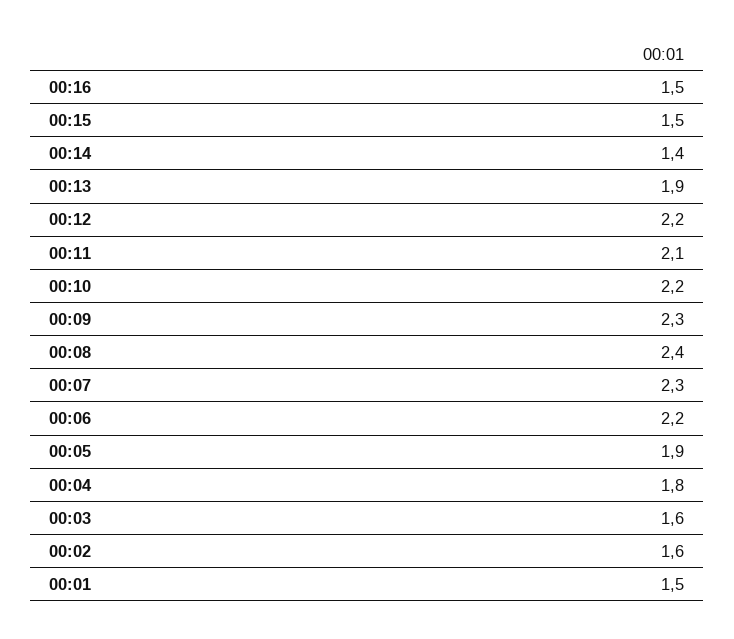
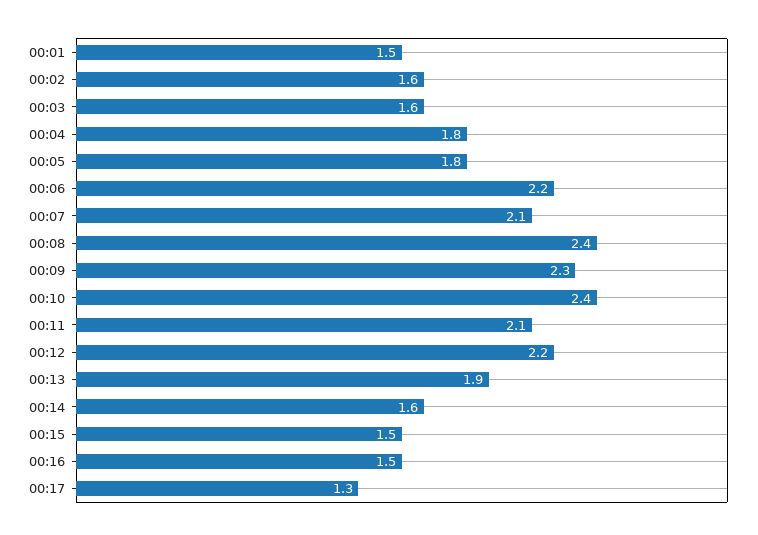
00:14: 1.4 -> 1.6
00:10: 2.2 -> 2.4
00:07: 2.3 -> 2.1
00:05: 1.9 -> 1.8
00:17: none -> 1.3

